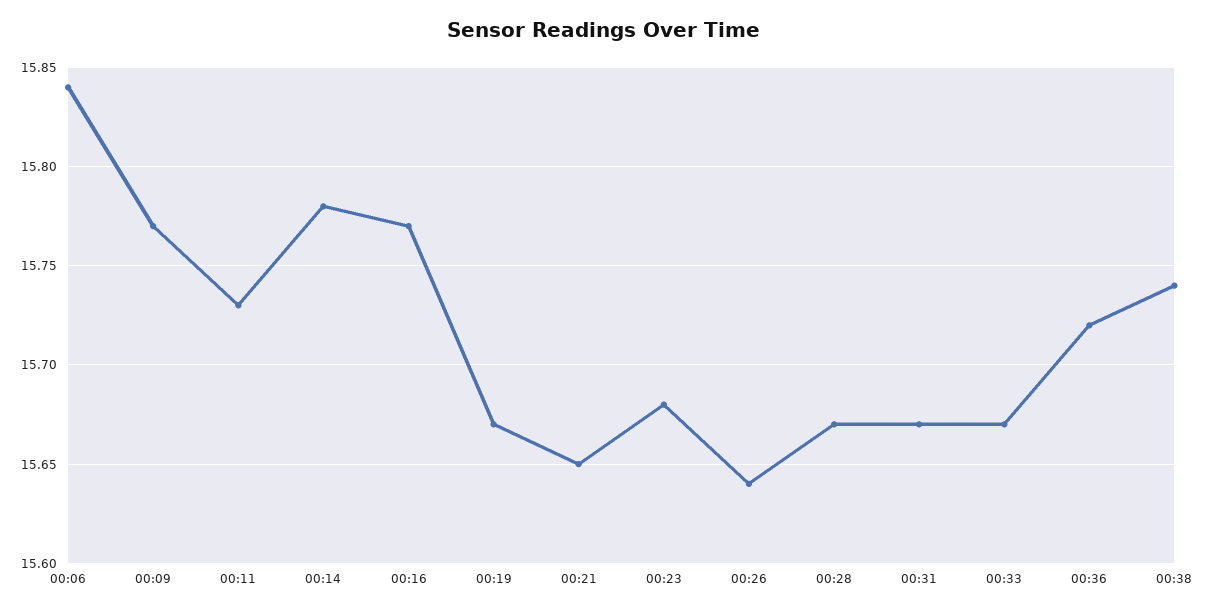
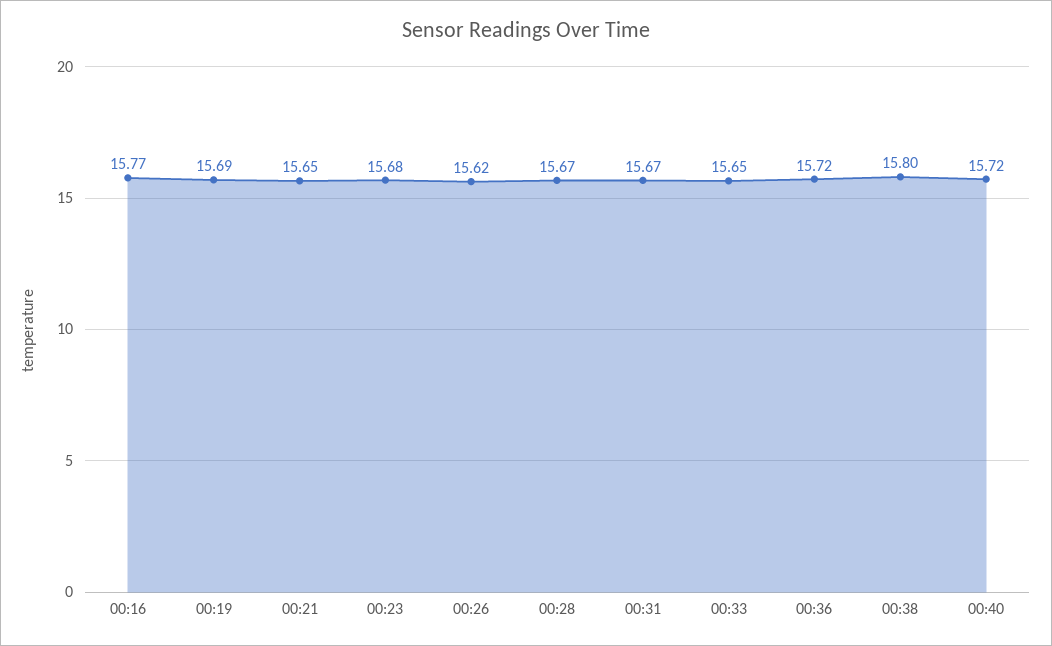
00:06: 15.84 -> none
00:09: 15.77 -> none
00:11: 15.73 -> none
00:14: 15.78 -> none
00:19: 15.67 -> 15.69
00:26: 15.64 -> 15.62
00:33: 15.67 -> 15.65
00:38: 15.74 -> 15.8
00:40: none -> 15.72

